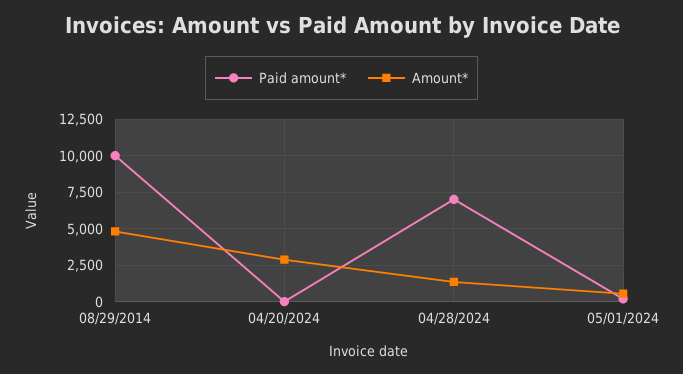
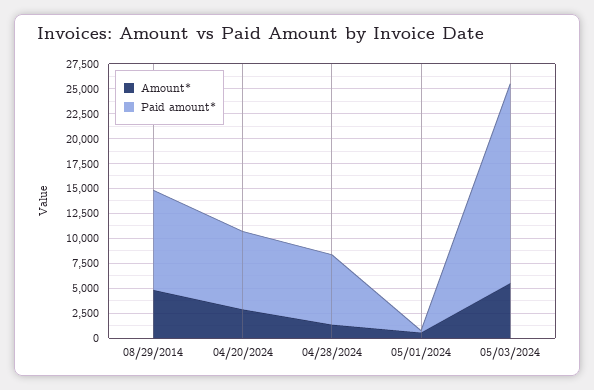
Paid amount*, 04/20/2024: 0 -> 7500
Amount*, 05/03/2024: none -> 5000
Paid amount*, 05/03/2024: none -> 20000

